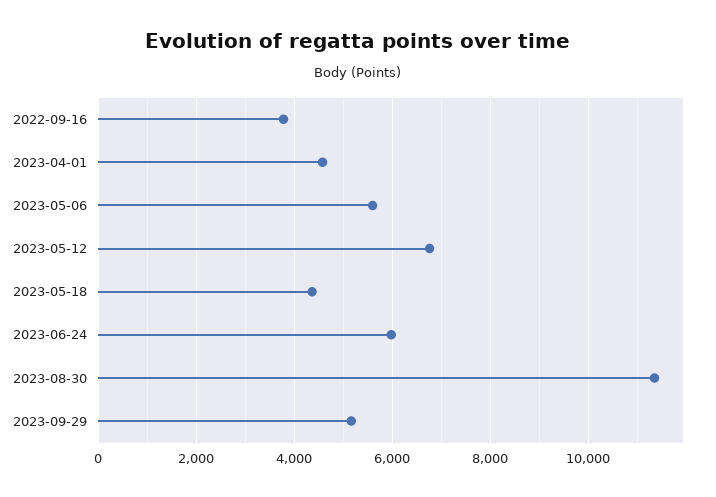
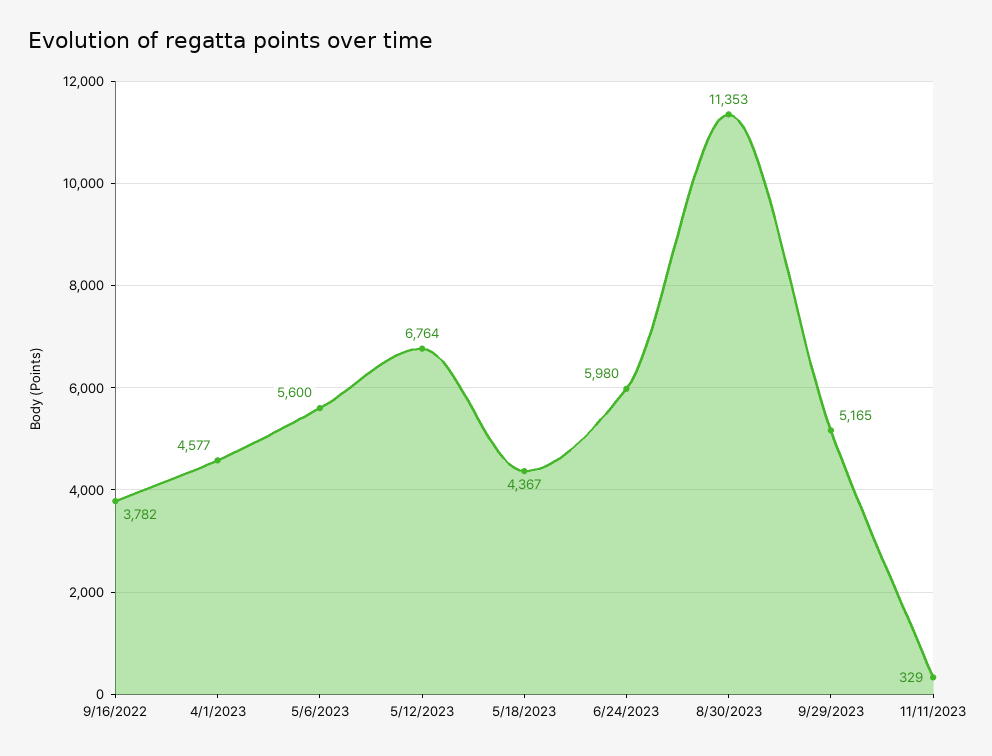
11/11/2023: none -> 329

